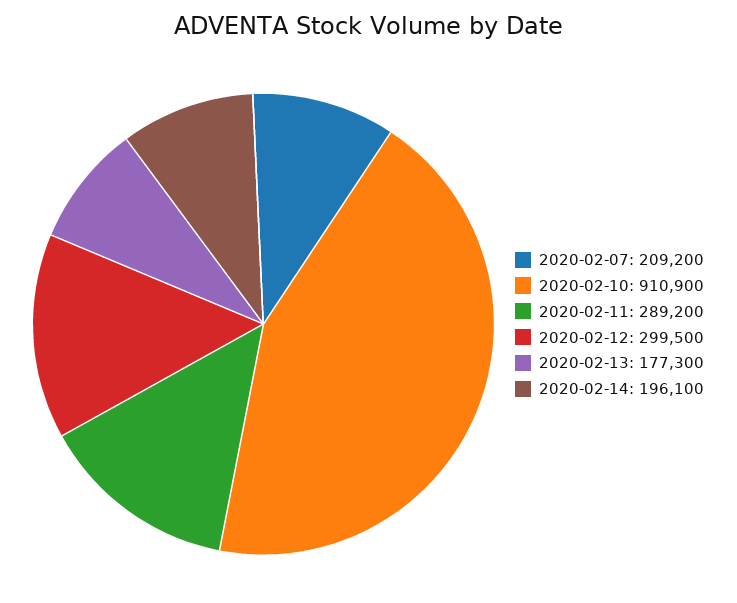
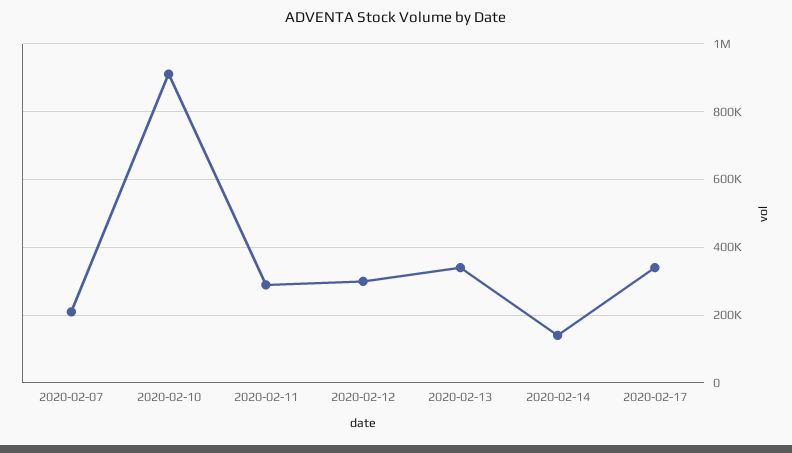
2020-02-13: 177300 -> 340000
2020-02-14: 196100 -> 140000
2020-02-17: none -> 340000

